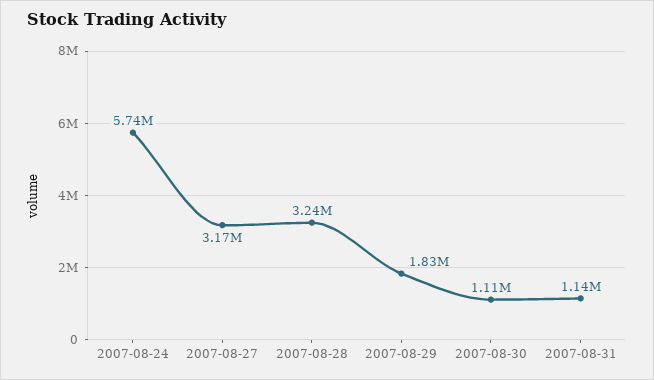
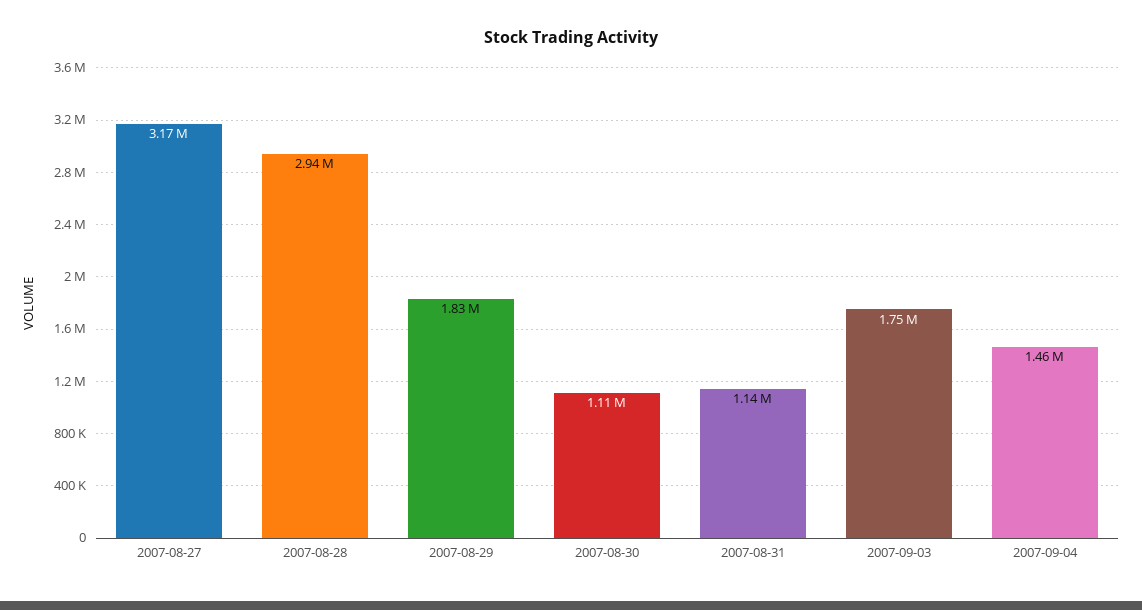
2007-08-24: 5740000 -> none
2007-08-28: 3240000 -> 2940000
2007-09-03: none -> 1750000
2007-09-04: none -> 1460000

